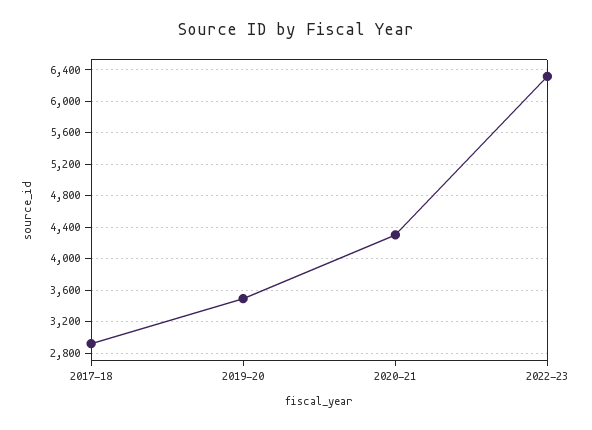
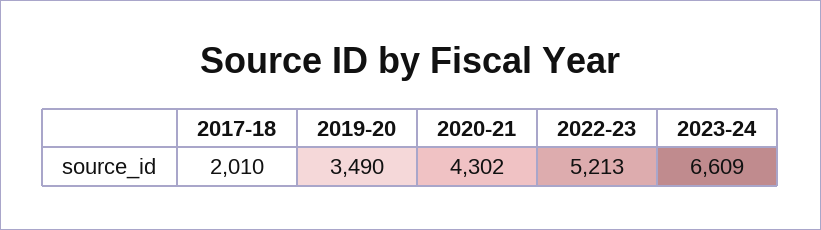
2017-18: 2900 -> 2010
2022-23: 6300 -> 5213
2023-24: none -> 6609

